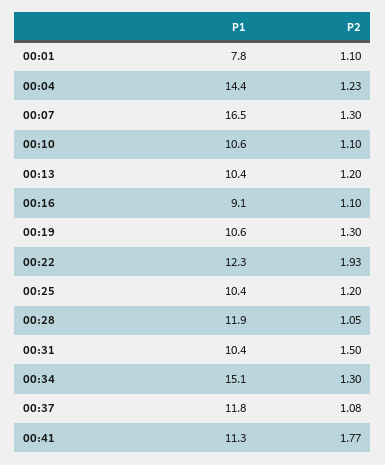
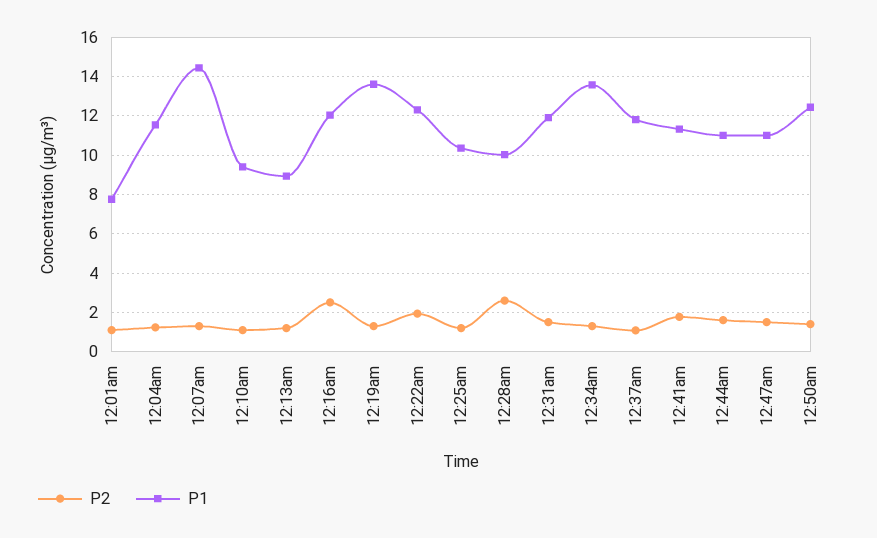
P1, 00:04: 14.4 -> 11.5
P1, 00:07: 16.5 -> 14.5
P1, 00:10: 10.6 -> 9.5
P1, 00:13: 10.4 -> 9
P1, 00:16: 9.1 -> 12
P2, 00:16: 1.1 -> 2.5
P1, 00:19: 10.6 -> 13.5
P1, 00:28: 11.9 -> 10
P2, 00:28: 1.05 -> 2.5
P1, 00:31: 10.4 -> 12
P1, 00:34: 15.1 -> 13.5
P2, 12:44am: none -> 1.5
P1, 12:44am: none -> 11
P2, 12:47am: none -> 1.5
P1, 12:47am: none -> 11
P2, 12:50am: none -> 1.5
P1, 12:50am: none -> 12.5

